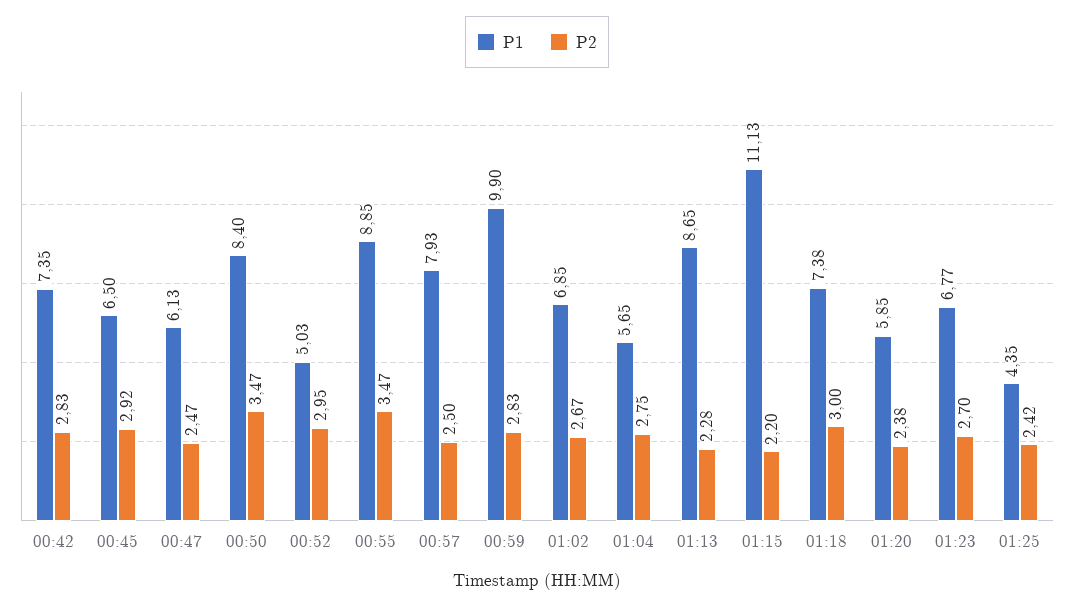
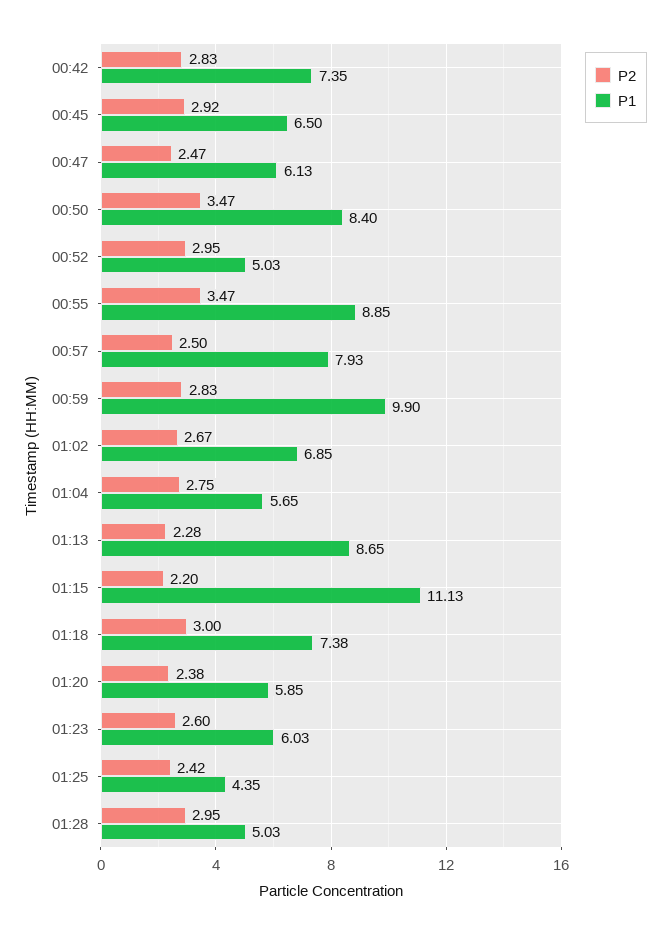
P1, 01:23: 6.77 -> 6.03
P2, 01:23: 2.7 -> 2.6
P2, 01:28: none -> 2.95
P1, 01:28: none -> 5.03

